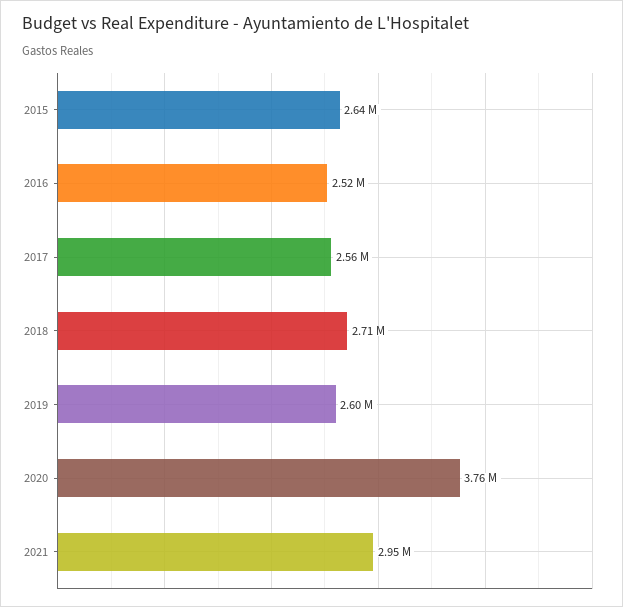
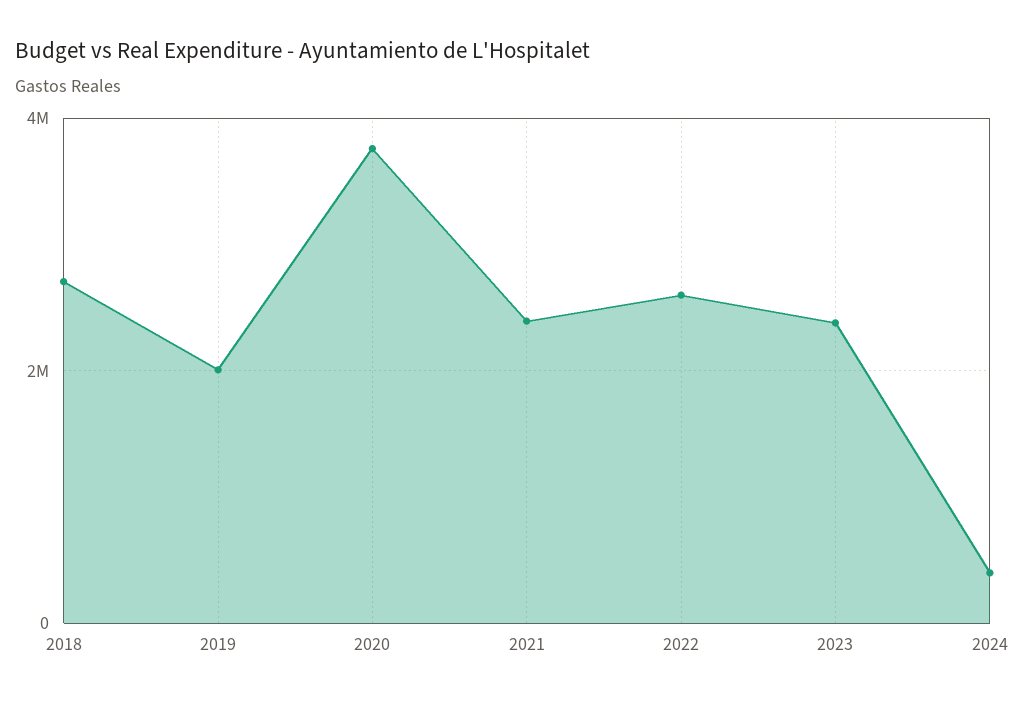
2015: 2640000 -> none
2016: 2520000 -> none
2017: 2560000 -> none
2019: 2600000 -> 2000000
2021: 2950000 -> 2400000
2022: none -> 2600000
2023: none -> 2400000
2024: none -> 400000

